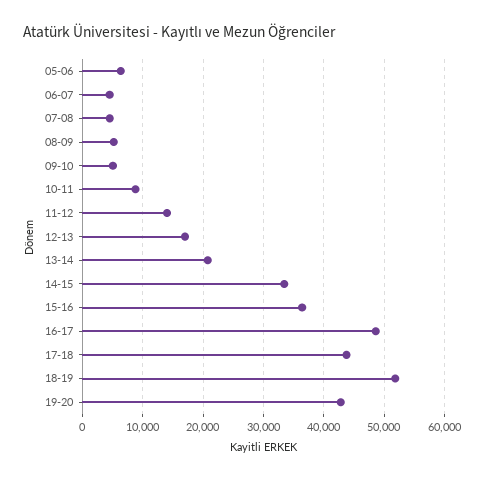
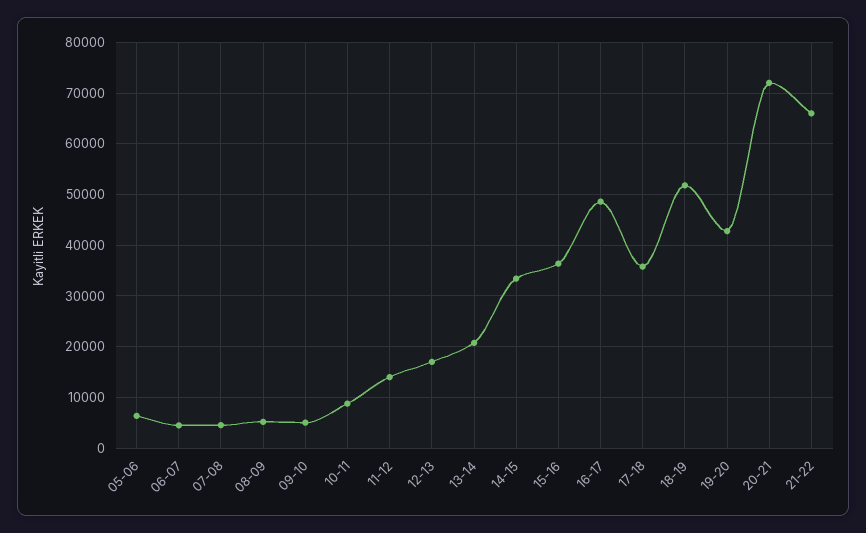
17-18: 44000 -> 36000
20-21: none -> 72000
21-22: none -> 66000

